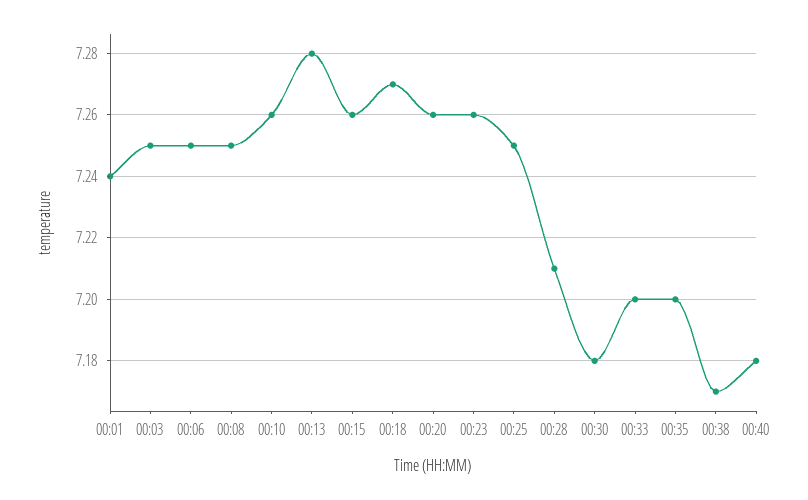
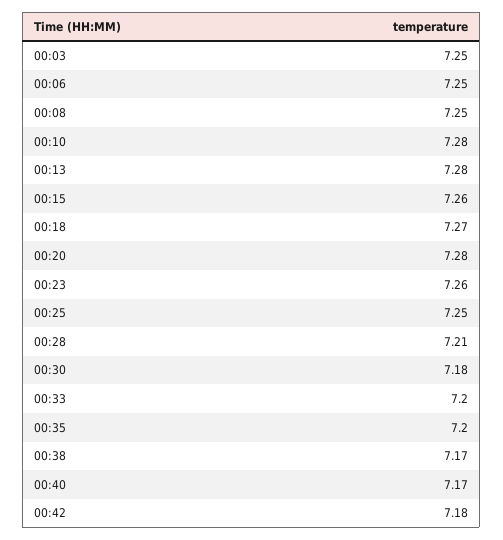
00:01: 7.24 -> none
00:10: 7.26 -> 7.28
00:20: 7.26 -> 7.28
00:40: 7.18 -> 7.17
00:42: none -> 7.18

